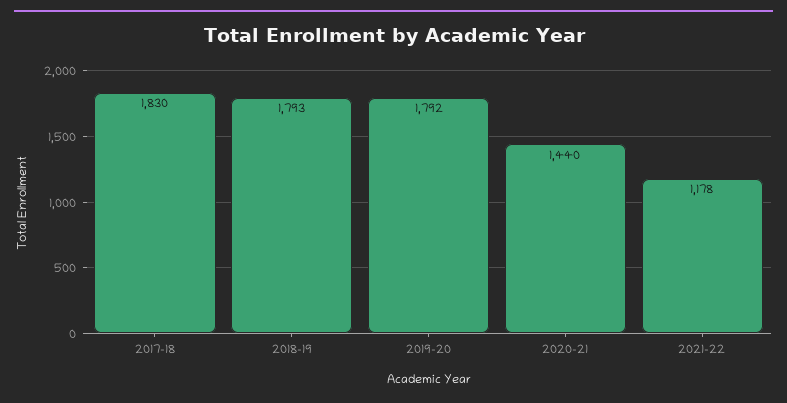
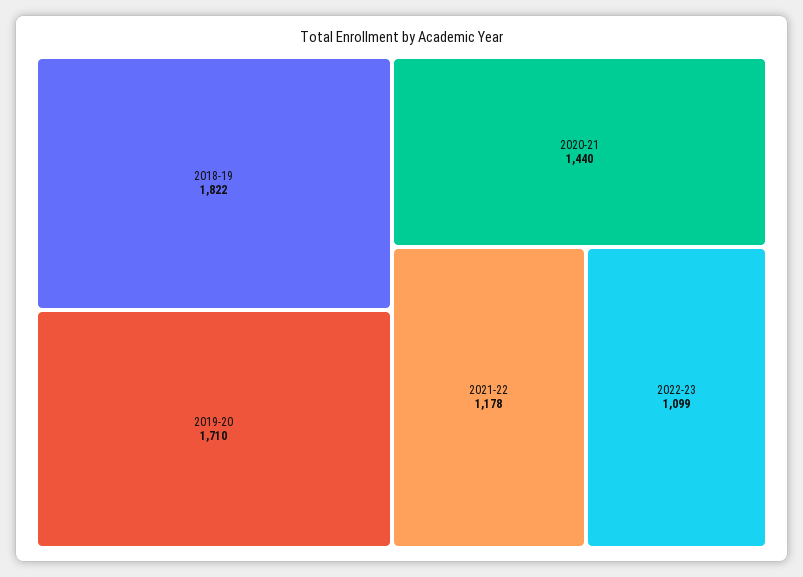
2017-18: 1830 -> none
2018-19: 1793 -> 1822
2019-20: 1792 -> 1710
2022-23: none -> 1099

